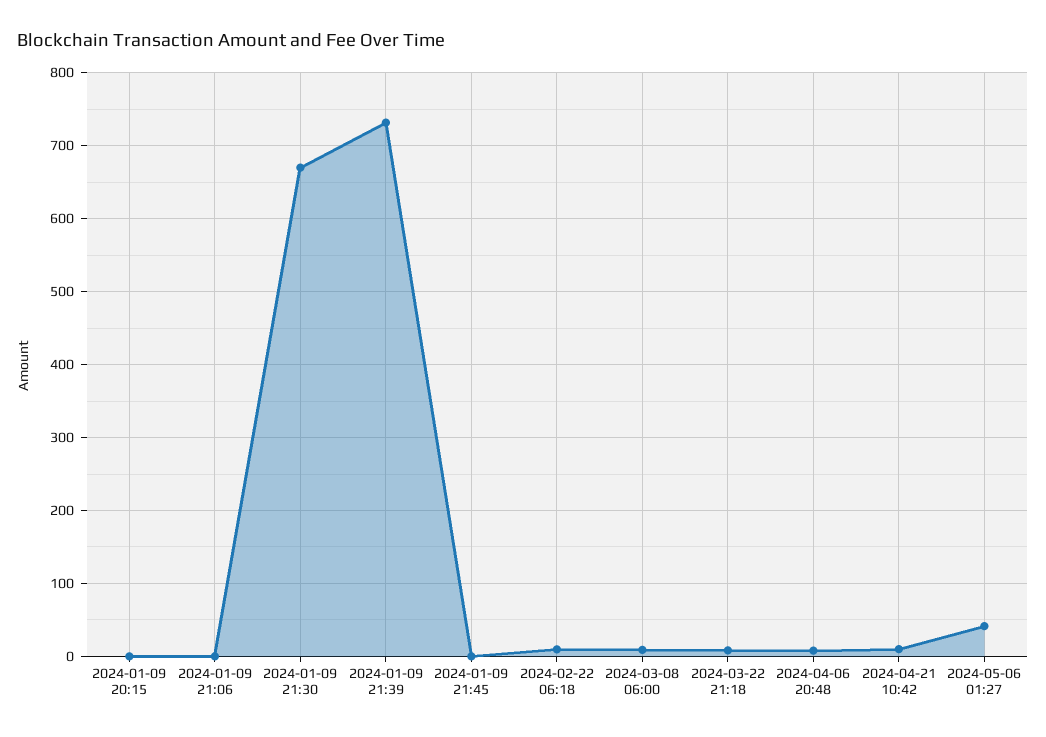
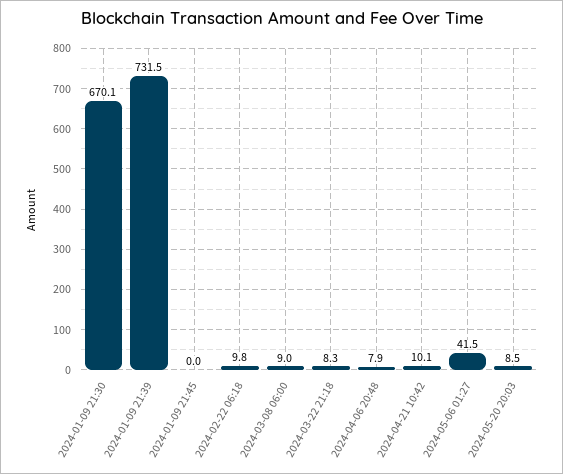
2024-01-09 20:15: 0 -> none
2024-01-09 21:06: 0 -> none
2024-05-20 20:03: none -> 8.5

